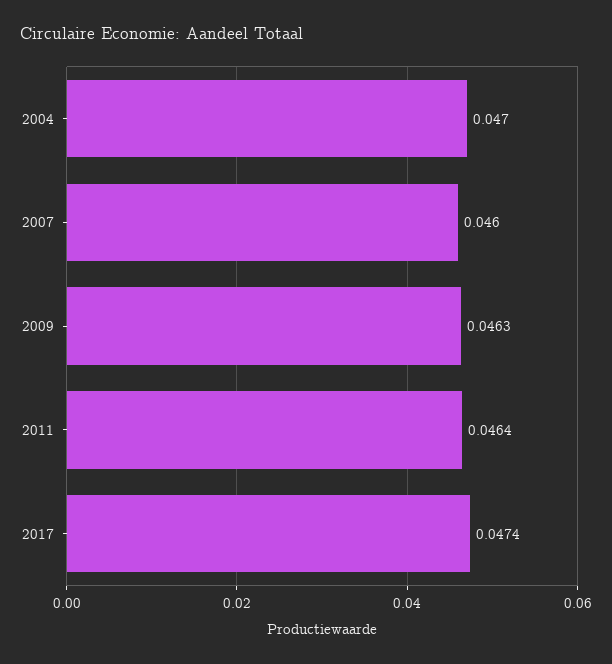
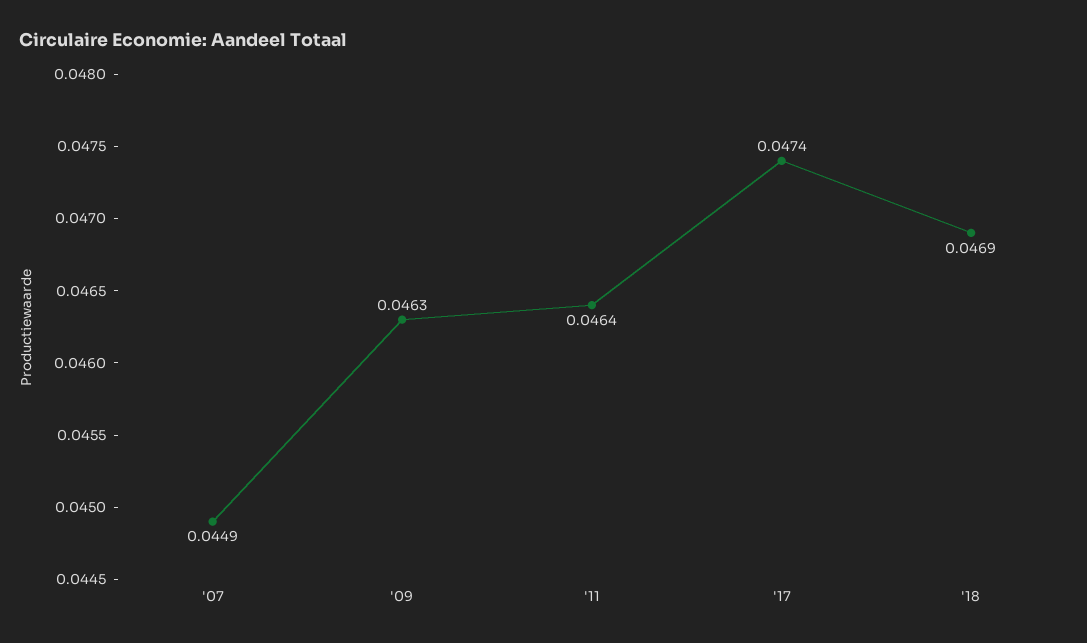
2004: 0.047 -> none
2007: 0.046 -> 0.0449
'18: none -> 0.0469

